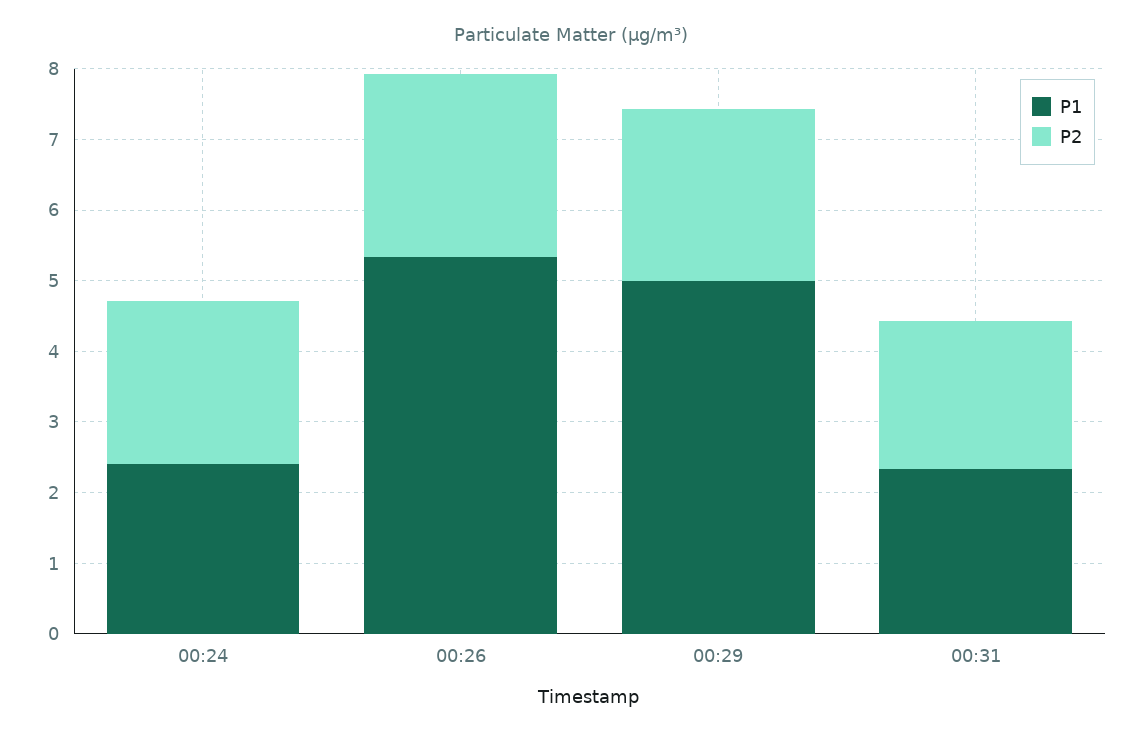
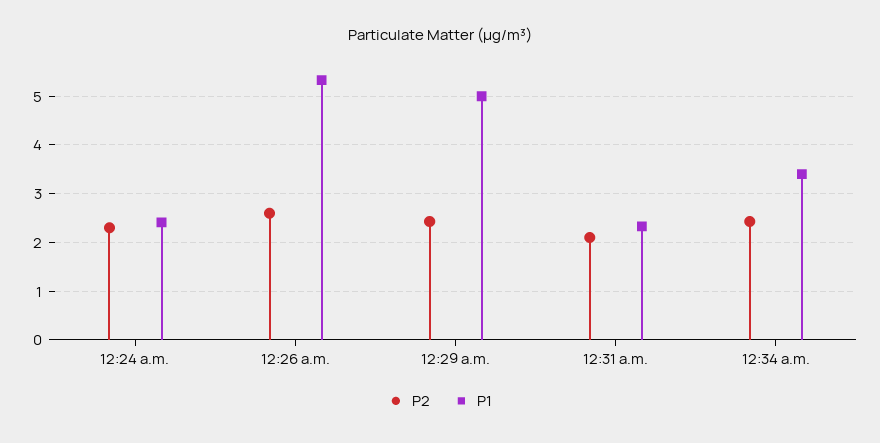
P2, 12:34 a.m.: none -> 2.4
P1, 12:34 a.m.: none -> 3.4

